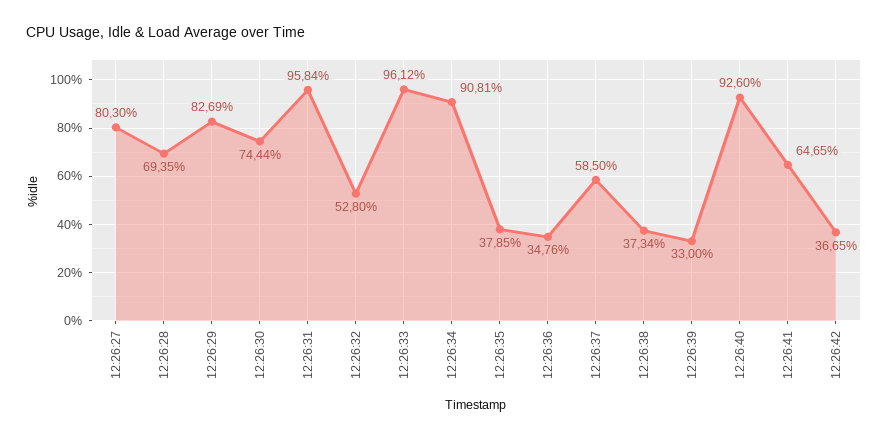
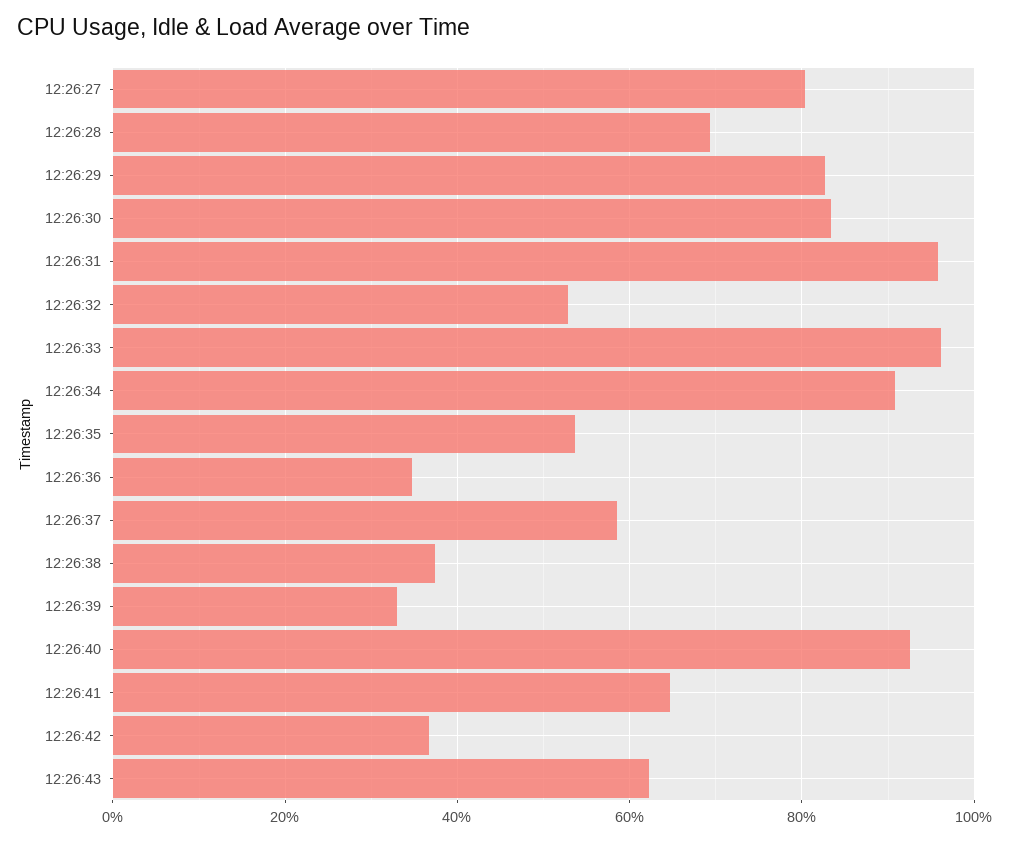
12:26:30: 74.44 -> 84
12:26:35: 37.85 -> 54
12:26:43: none -> 62

